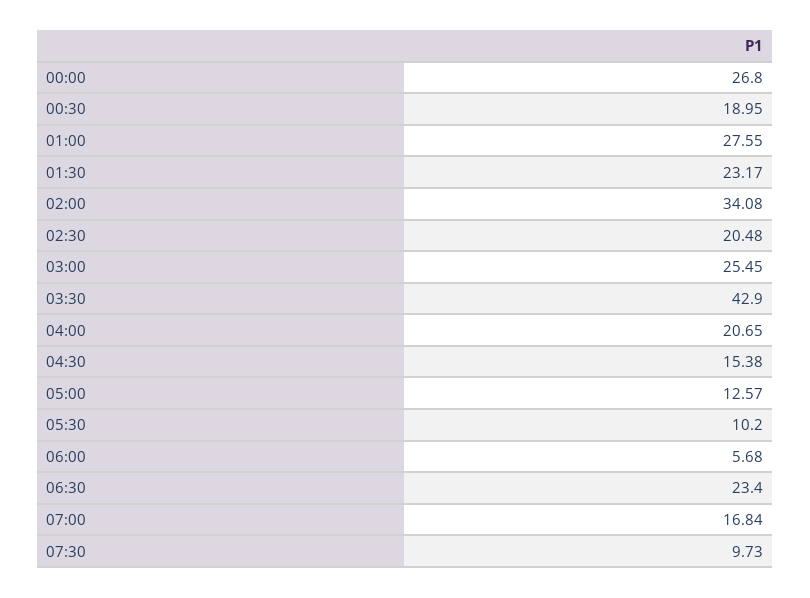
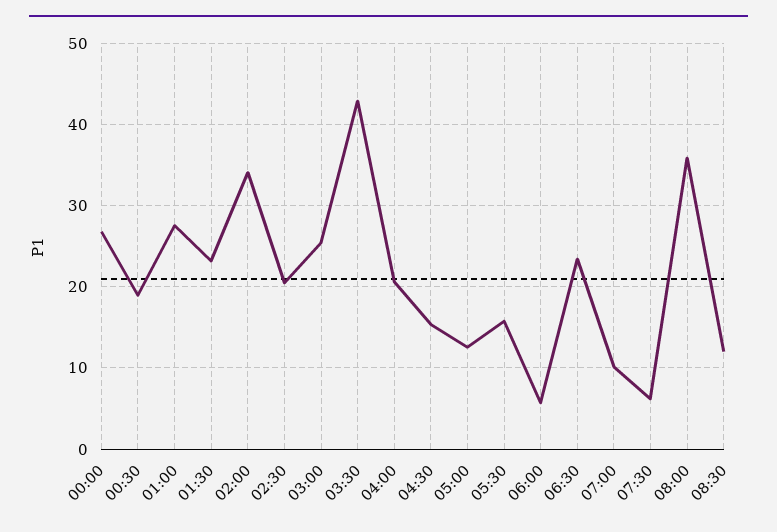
05:30: 10.2 -> 16
07:00: 16.84 -> 10
07:30: 9.73 -> 6
08:00: none -> 36
08:30: none -> 12

